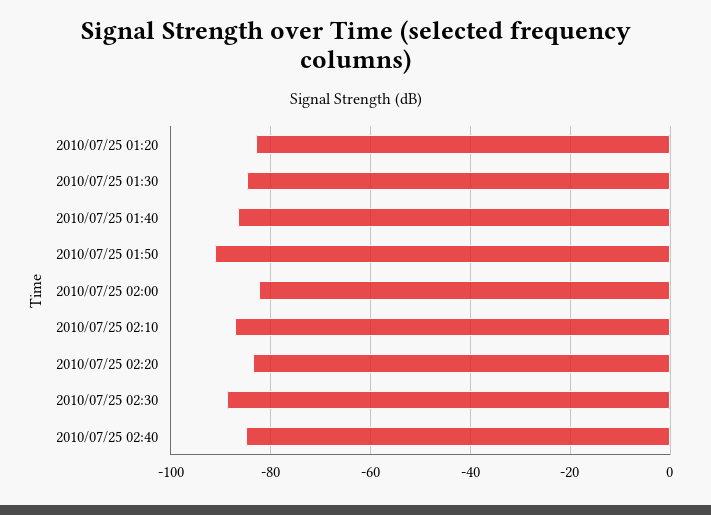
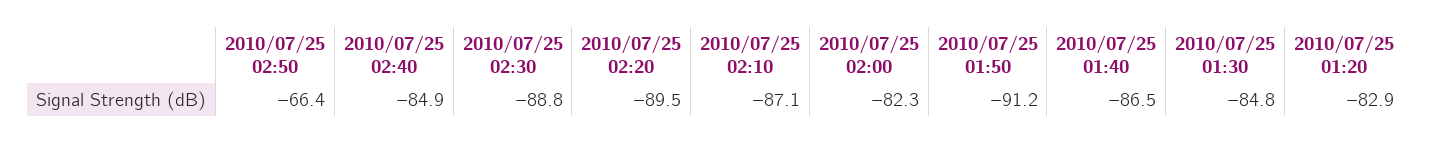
2010/07/25 02:20: -84 -> -89.5
2010/07/25 02:50: none -> -66.4

